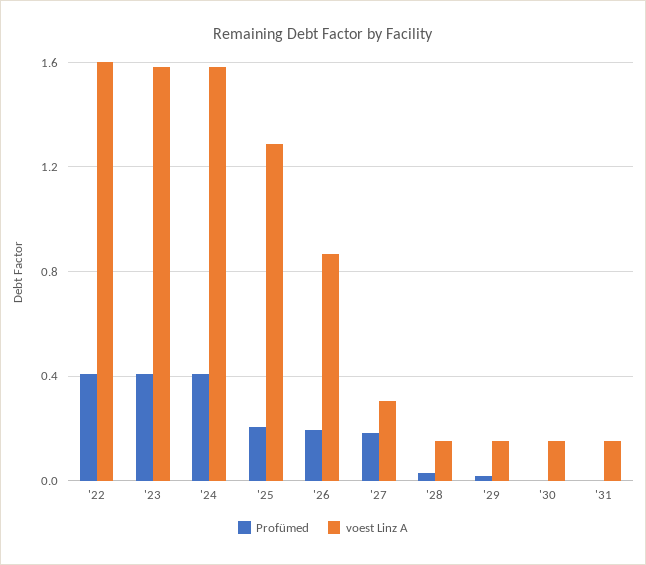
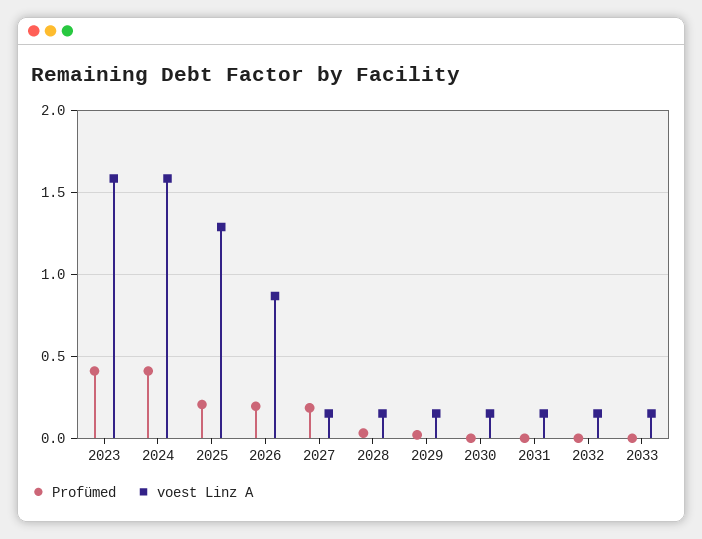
Profümed, '22: 0.4 -> none
voest Linz A, '22: 1.6 -> none
voest Linz A, '27: 0.3 -> 0.15
Profümed, 2032: none -> 0
voest Linz A, 2032: none -> 0.15
Profümed, 2033: none -> 0
voest Linz A, 2033: none -> 0.15

